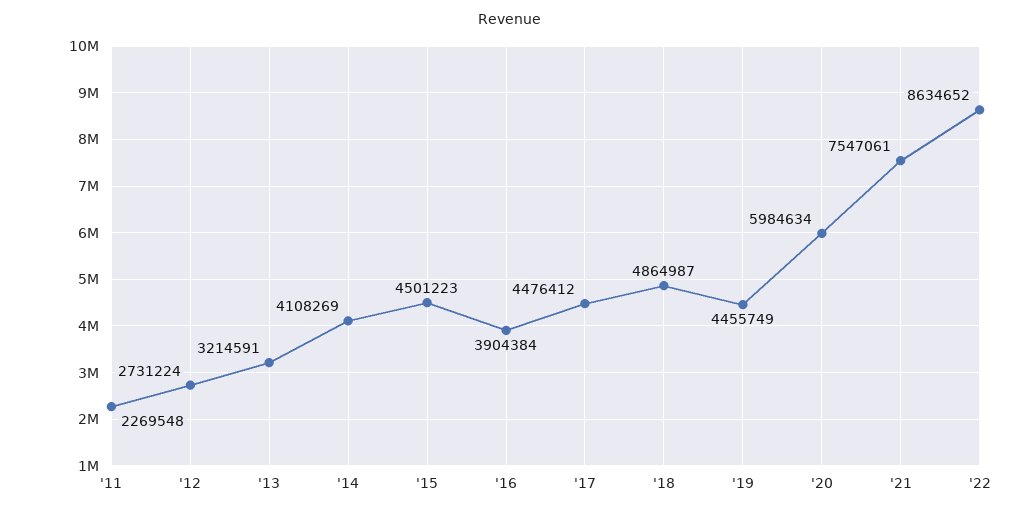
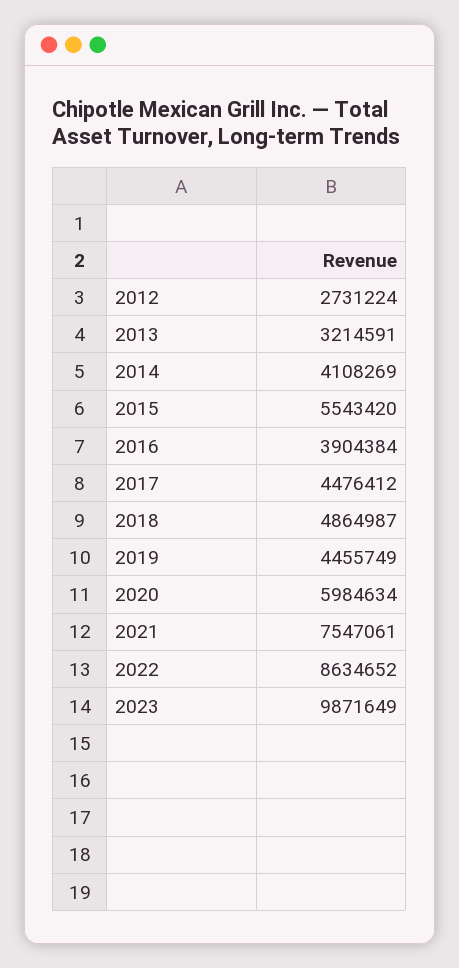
'11: 2269548 -> none
'15: 4501223 -> 5543420
2023: none -> 9871649

